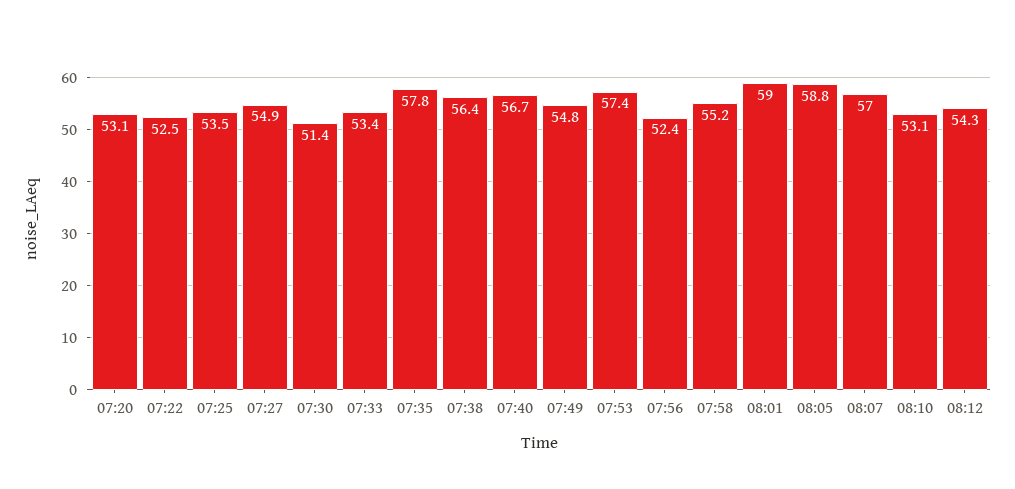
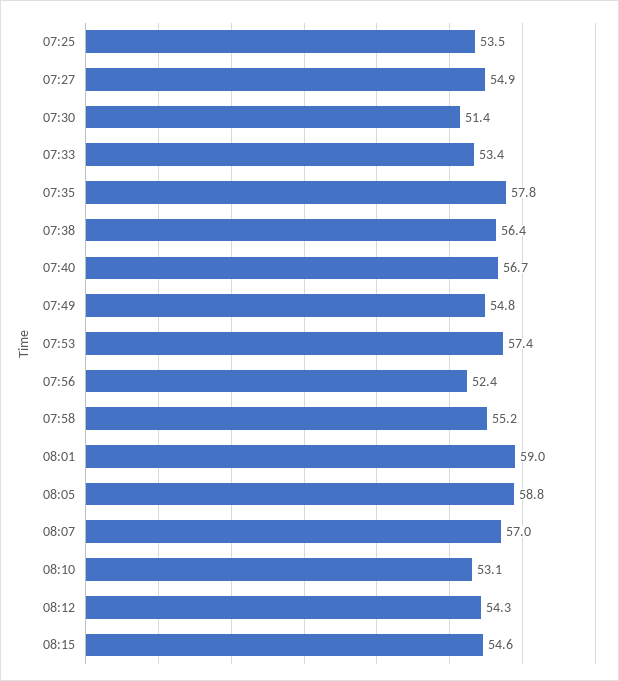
07:20: 53.1 -> none
07:22: 52.5 -> none
08:15: none -> 54.6

